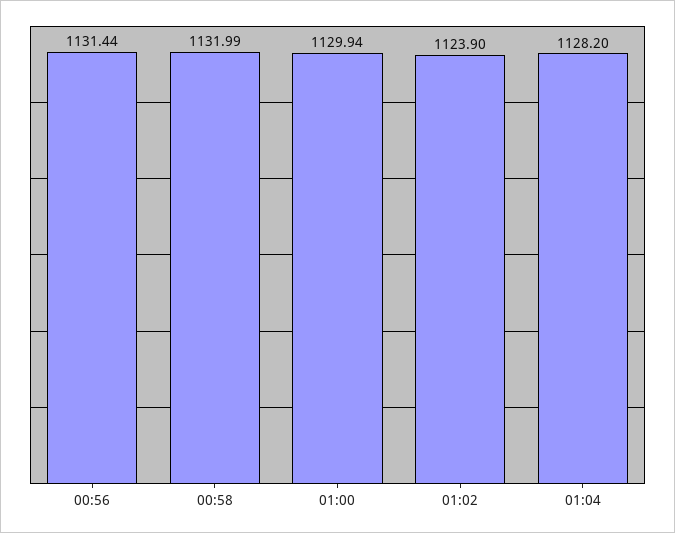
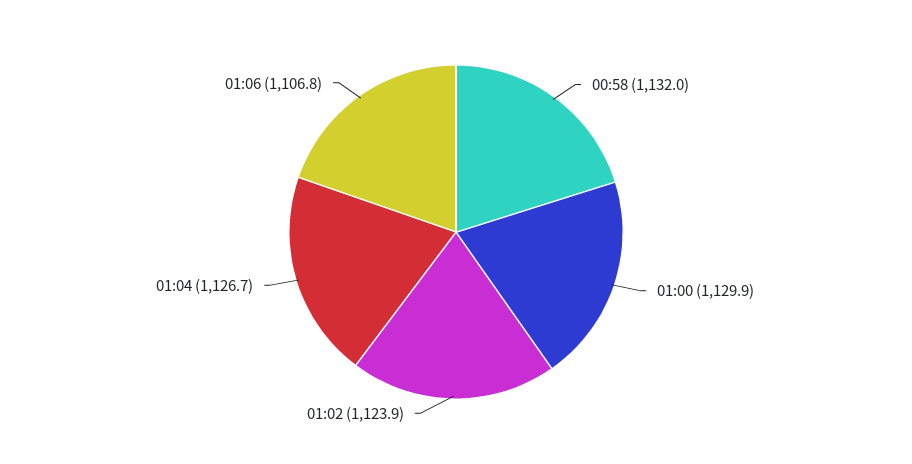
00:56: 1131.44 -> none
01:04: 1128.2 -> 1126.7
01:06: none -> 1106.8

